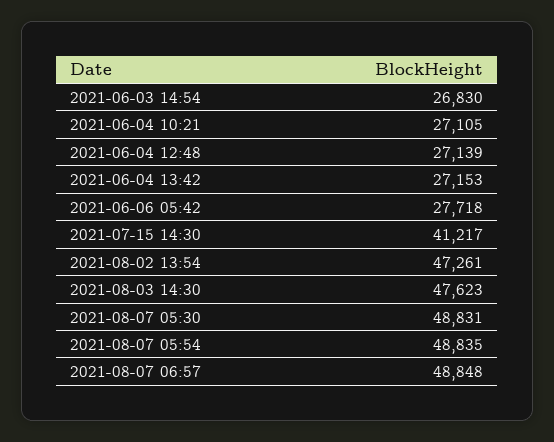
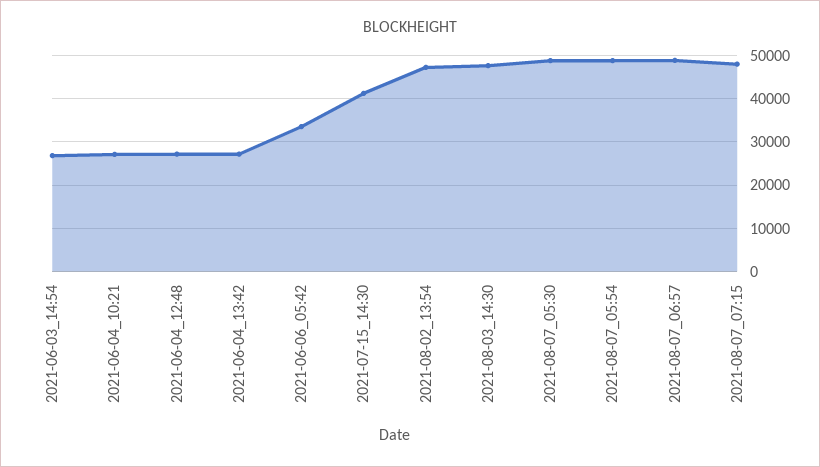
2021-06-06 05:42: 27718 -> 34000
2021-08-07_07:15: none -> 48000

